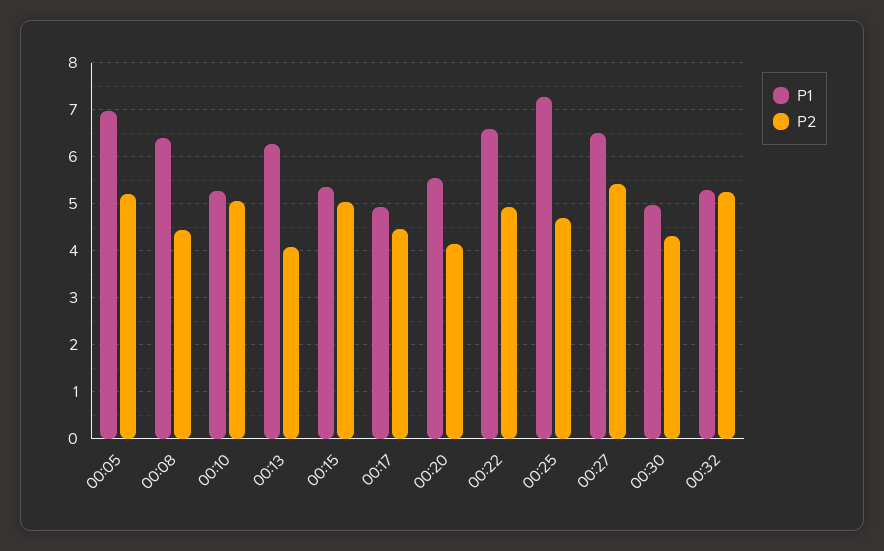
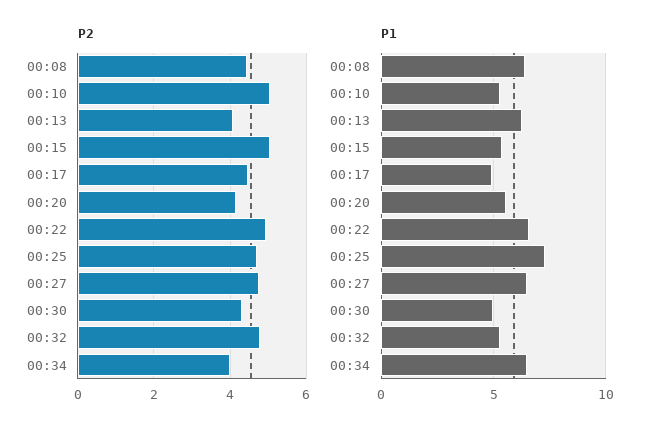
P1, 00:05: 7 -> none
P2, 00:05: 5.2 -> none
P2, 00:27: 5.4 -> 4.8
P2, 00:32: 5.2 -> 4.8
P2, 00:34: none -> 4
P1, 00:34: none -> 6.5

